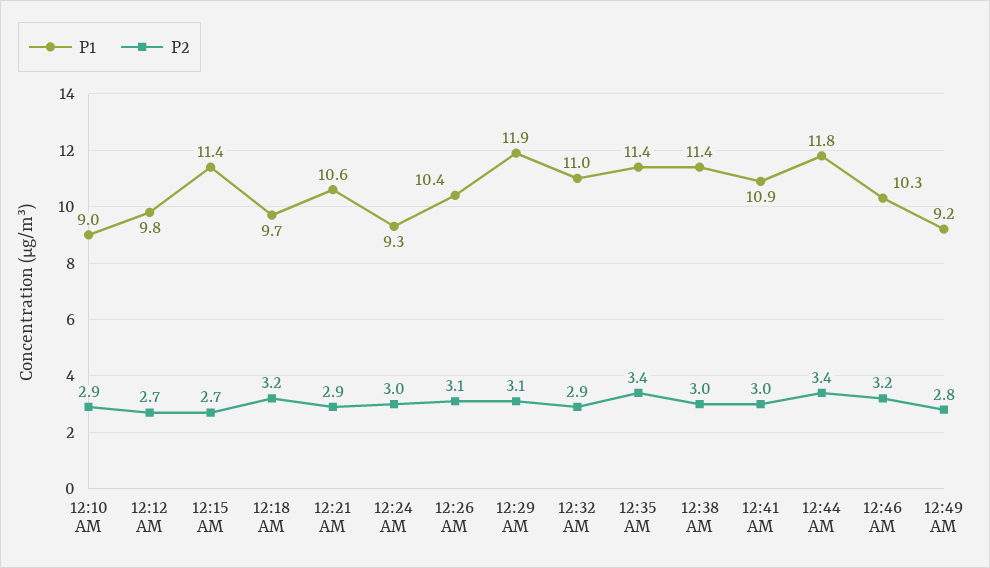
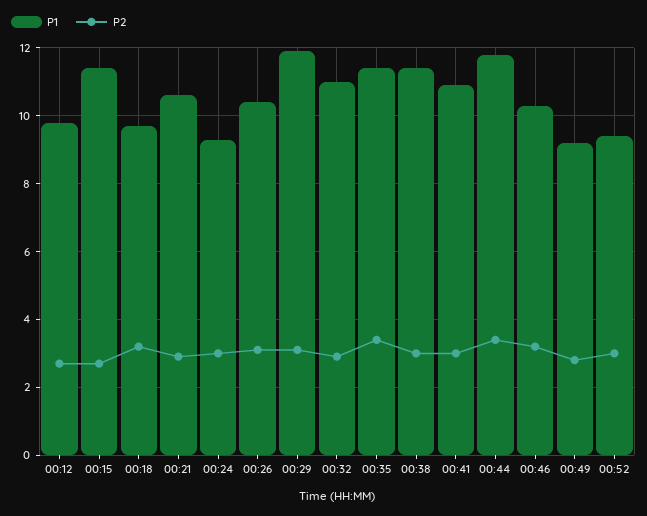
P1, 12:10 AM: 9 -> none
P2, 12:10 AM: 2.9 -> none
P1, 00:52: none -> 9.5
P2, 00:52: none -> 3

